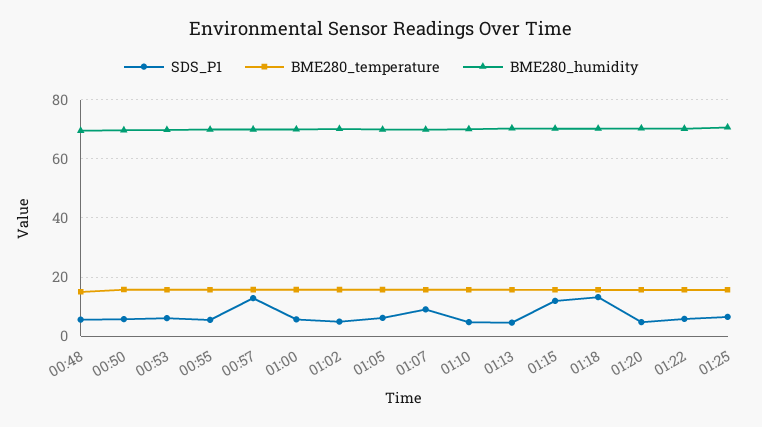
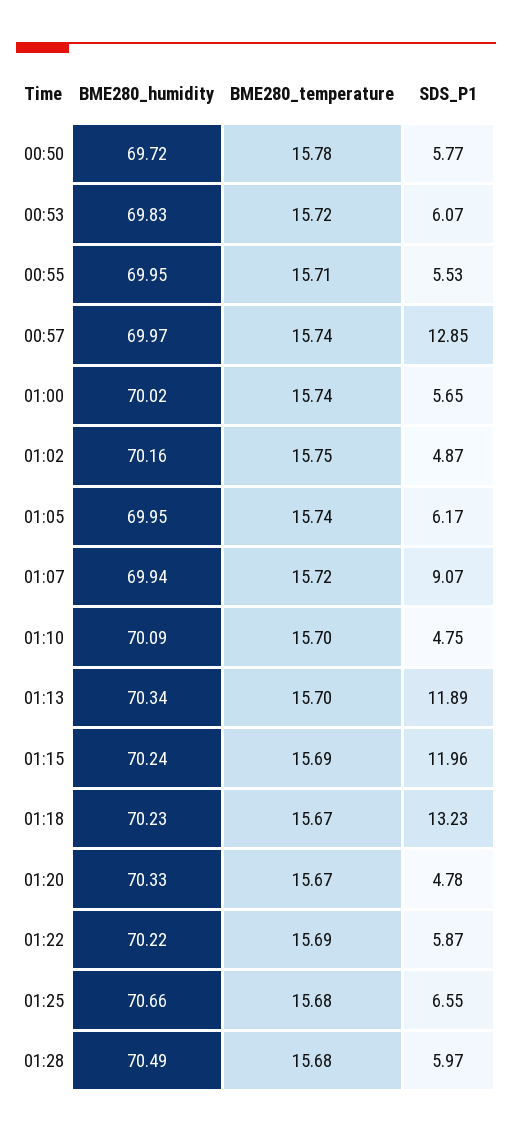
SDS_P1, 00:48: 5 -> none
BME280_temperature, 00:48: 15 -> none
BME280_humidity, 00:48: 70 -> none
SDS_P1, 01:13: 5 -> 11.89
BME280_humidity, 01:28: none -> 70.49
BME280_temperature, 01:28: none -> 15.68
SDS_P1, 01:28: none -> 5.97

